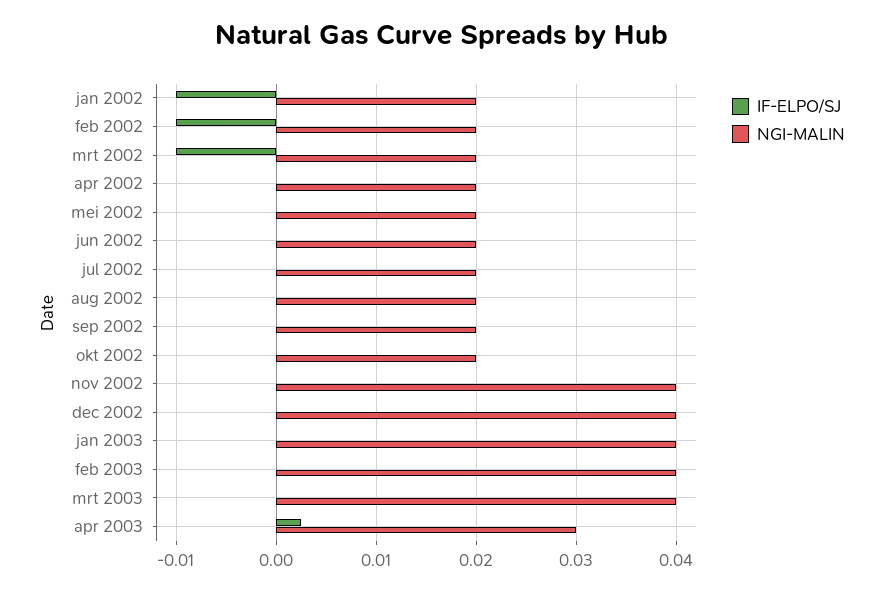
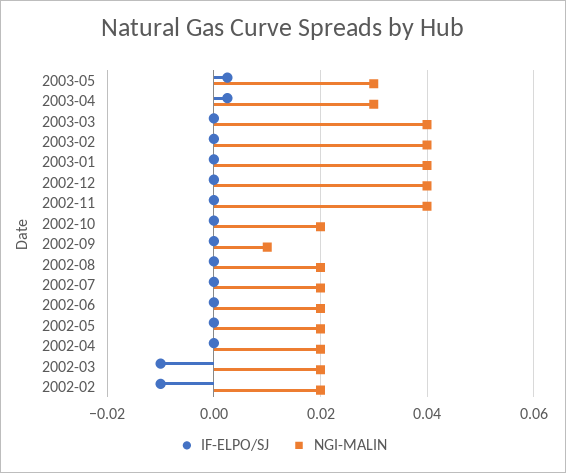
IF-ELPO/SJ, jan 2002: -0.01 -> none
NGI-MALIN, jan 2002: 0.02 -> none
NGI-MALIN, sep 2002: 0.02 -> 0.01
IF-ELPO/SJ, 2003-05: none -> 0.002
NGI-MALIN, 2003-05: none -> 0.03

